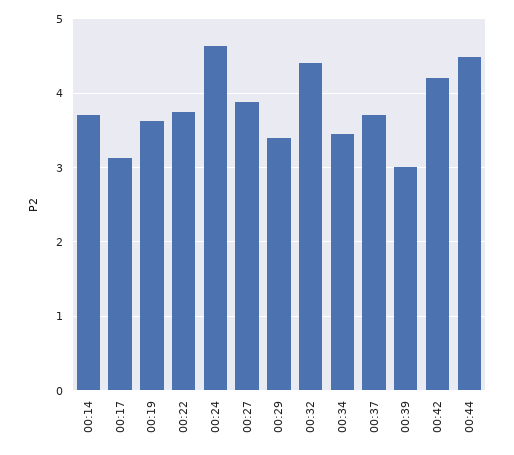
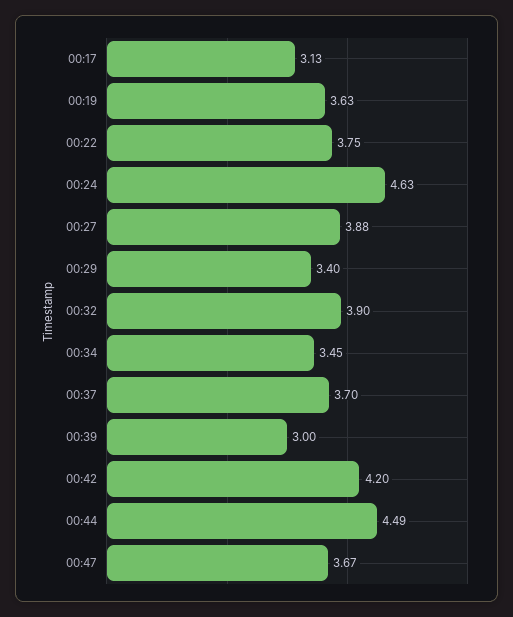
00:14: 3.7 -> none
00:32: 4.4 -> 3.9
00:47: none -> 3.67

